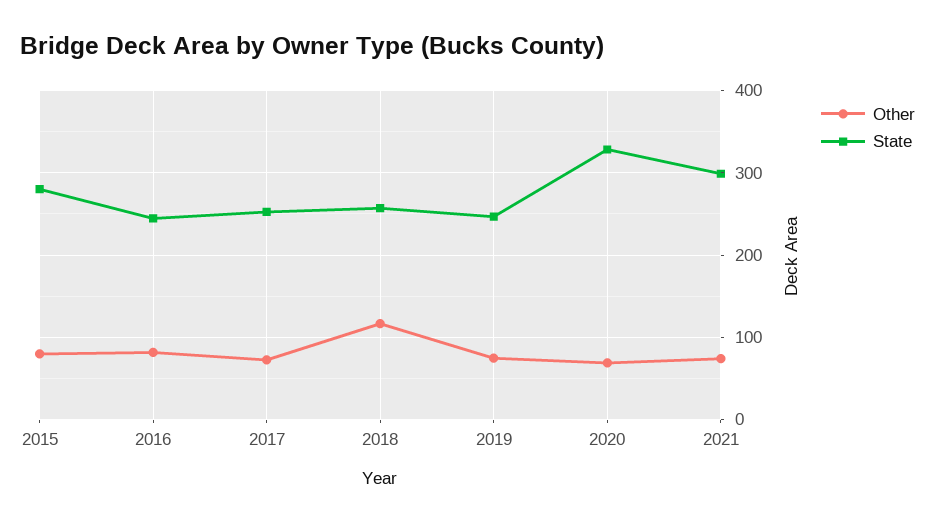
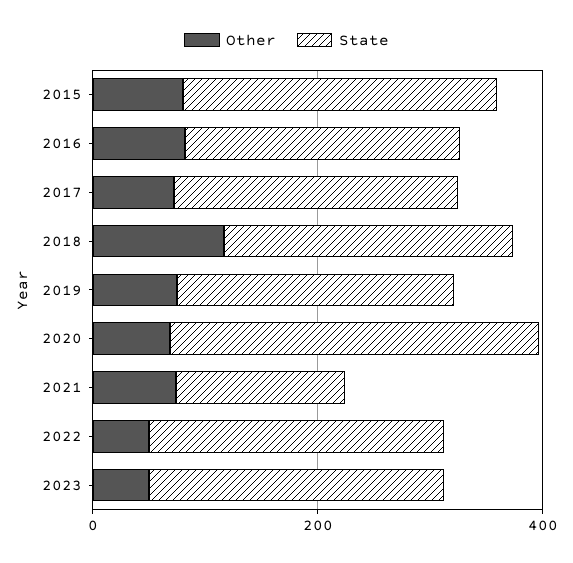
State, 2021: 300 -> 150
Other, 2022: none -> 50
State, 2022: none -> 250
Other, 2023: none -> 50
State, 2023: none -> 250

